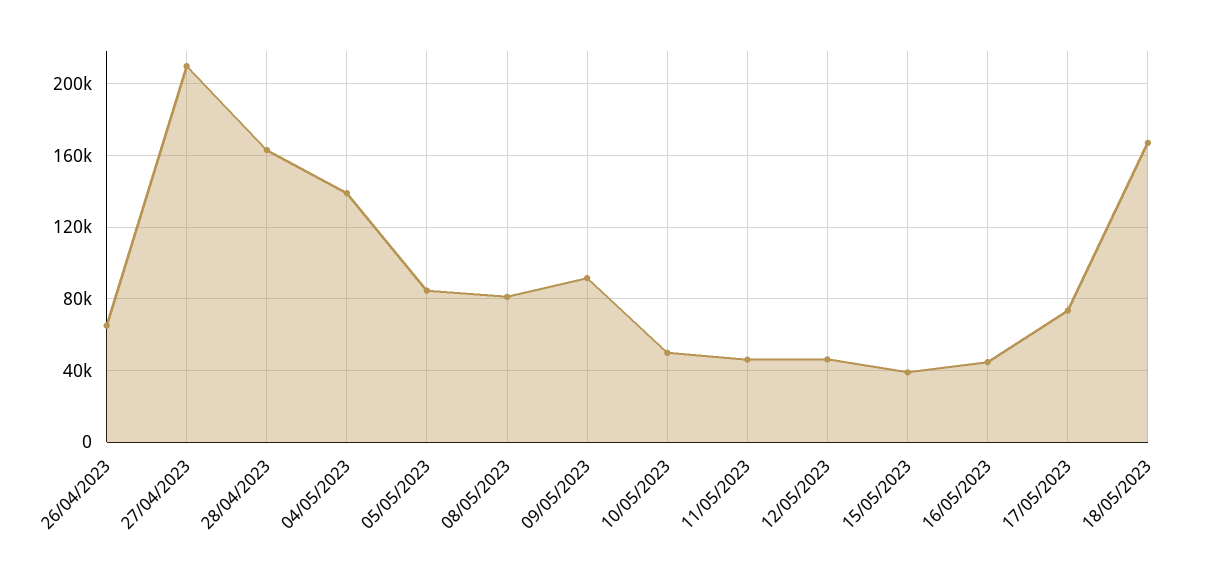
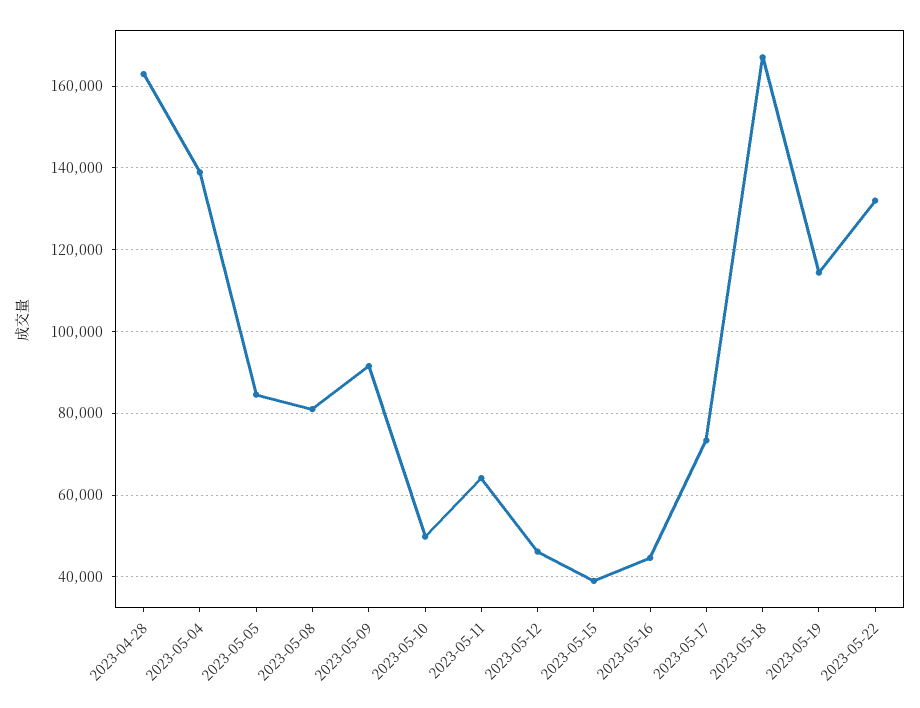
26/04/2023: 65000 -> none
27/04/2023: 210000 -> none
11/05/2023: 45000 -> 64000
2023-05-19: none -> 114000
2023-05-22: none -> 132000

